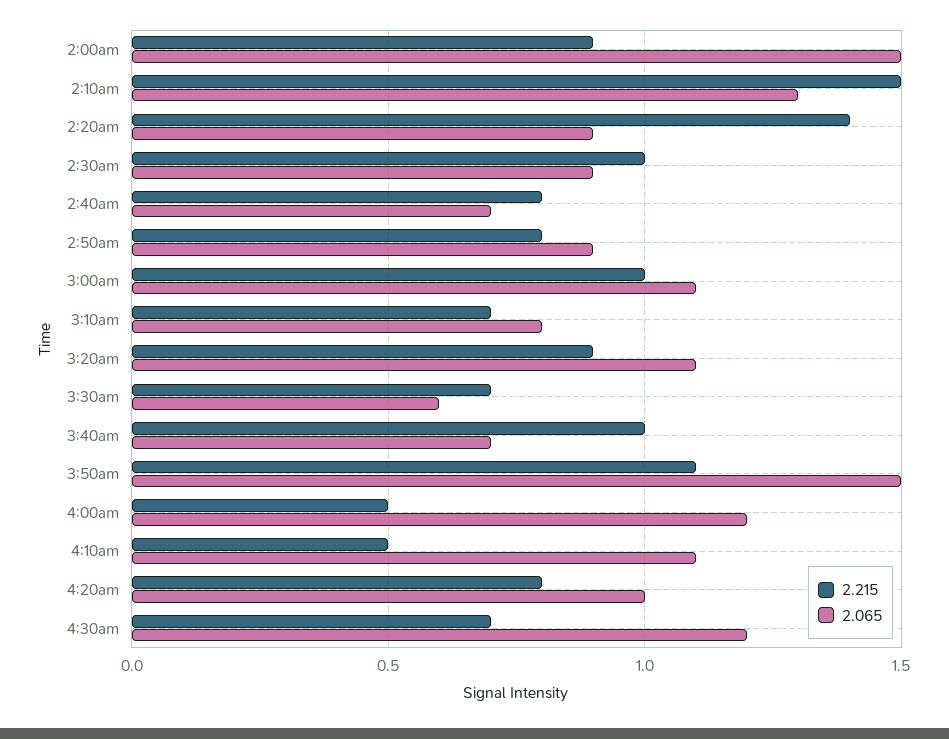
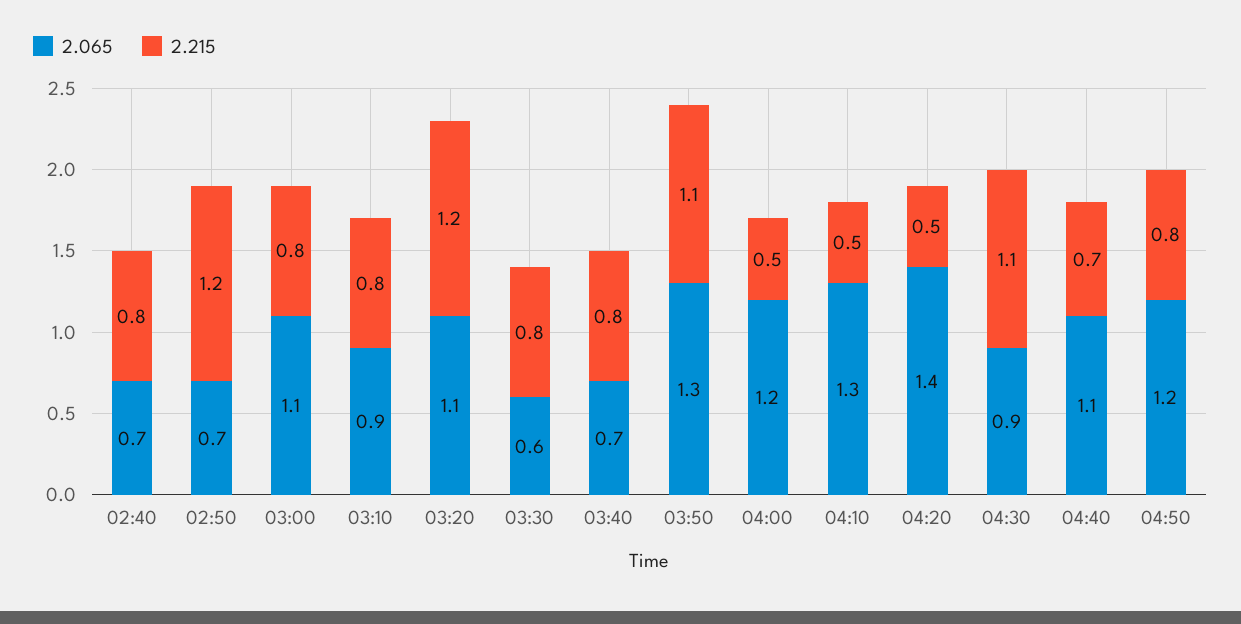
2.215, 2:00am: 0.9 -> none
2.065, 2:00am: 1.5 -> none
2.215, 2:10am: 1.5 -> none
2.065, 2:10am: 1.3 -> none
2.215, 2:20am: 1.4 -> none
2.065, 2:20am: 0.9 -> none
2.215, 2:30am: 1 -> none
2.065, 2:30am: 0.9 -> none
2.215, 2:50am: 0.8 -> 1.2
2.065, 2:50am: 0.9 -> 0.7
2.215, 3:00am: 1 -> 0.8
2.215, 3:10am: 0.7 -> 0.8
2.065, 3:10am: 0.8 -> 0.9
2.215, 3:20am: 0.9 -> 1.2
2.215, 3:30am: 0.7 -> 0.8
2.215, 3:40am: 1 -> 0.8
2.065, 3:50am: 1.5 -> 1.3
2.065, 4:10am: 1.1 -> 1.3
2.215, 4:20am: 0.8 -> 0.5
2.065, 4:20am: 1 -> 1.4
2.215, 4:30am: 0.7 -> 1.1
2.065, 4:30am: 1.2 -> 0.9
2.065, 04:40: none -> 1.1
2.215, 04:40: none -> 0.7
2.065, 04:50: none -> 1.2
2.215, 04:50: none -> 0.8

